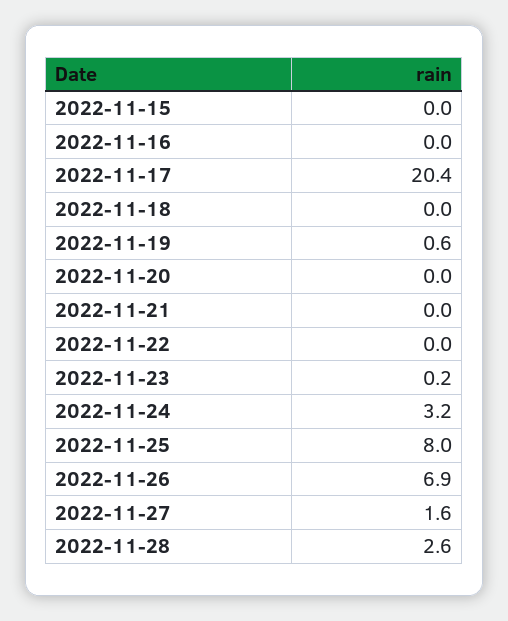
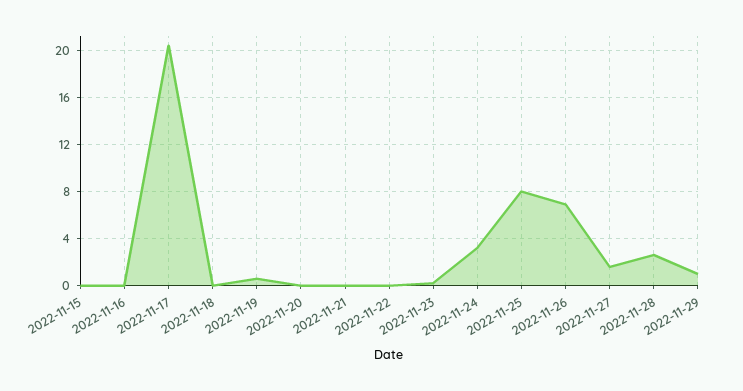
2022-11-29: none -> 1

